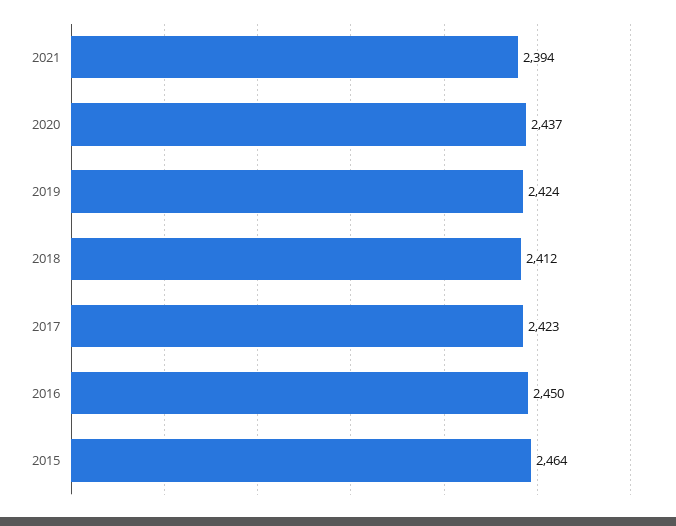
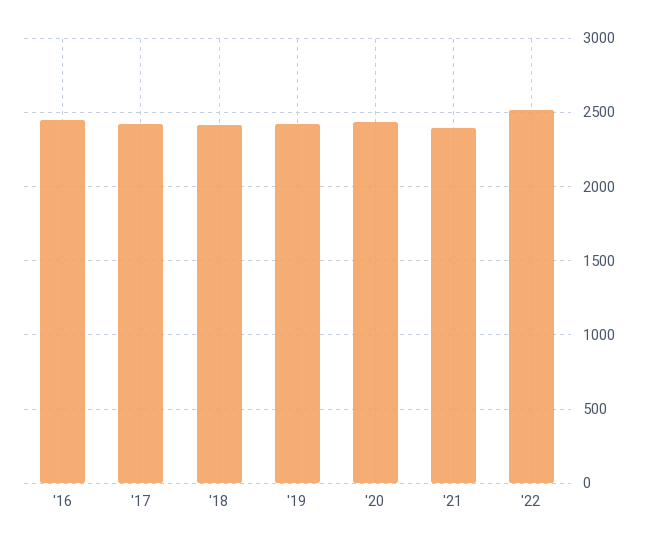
2015: 2464 -> none
'22: none -> 2500

